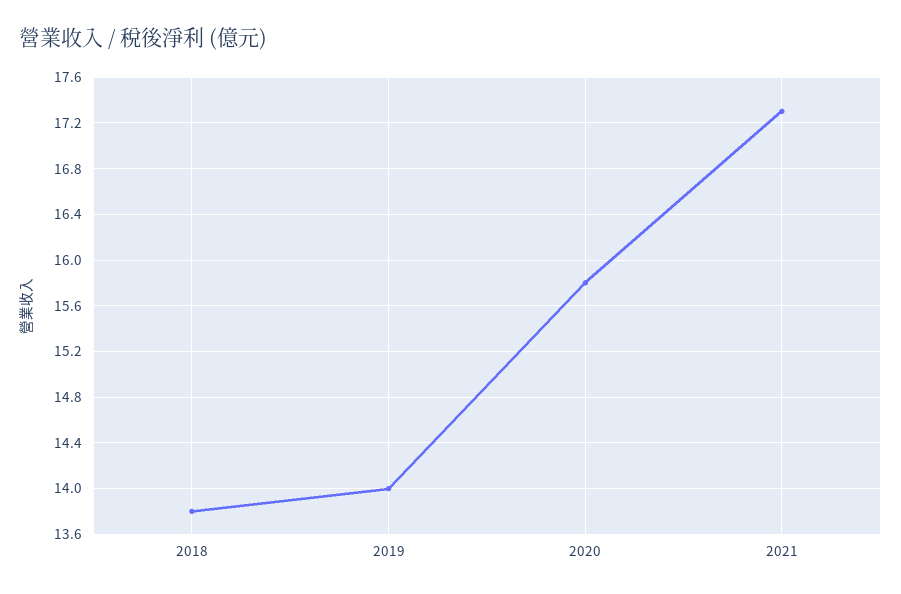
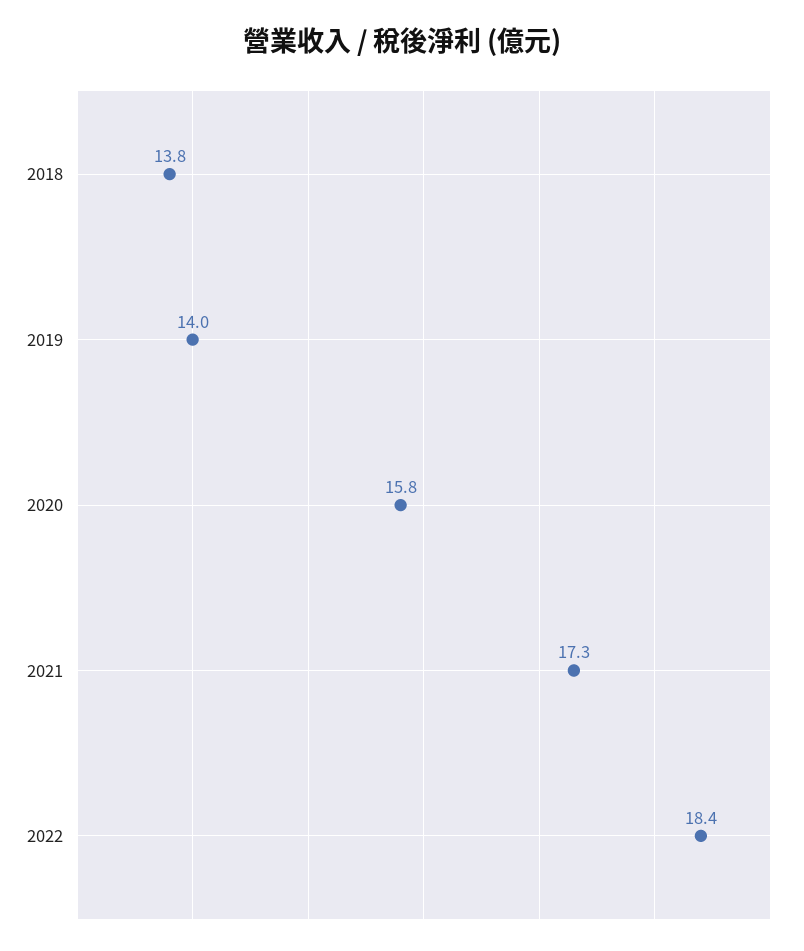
2022: none -> 18.4

